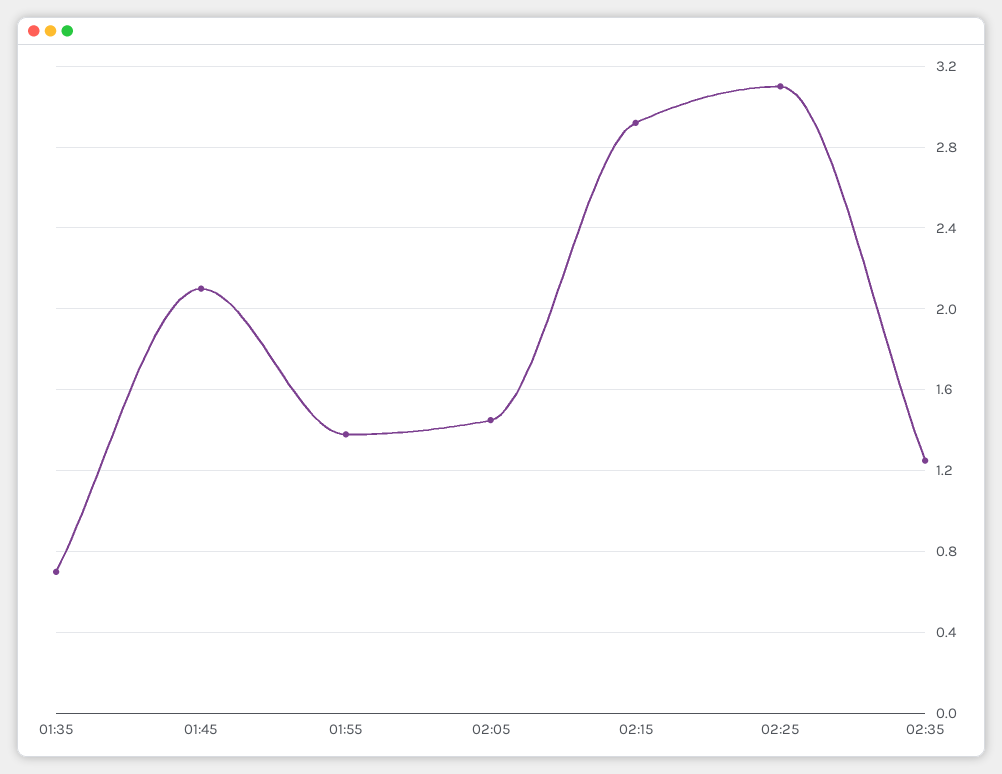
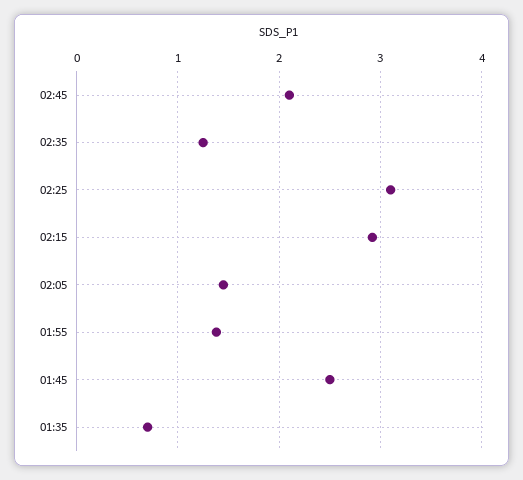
01:45: 2.1 -> 2.5
02:45: none -> 2.1

